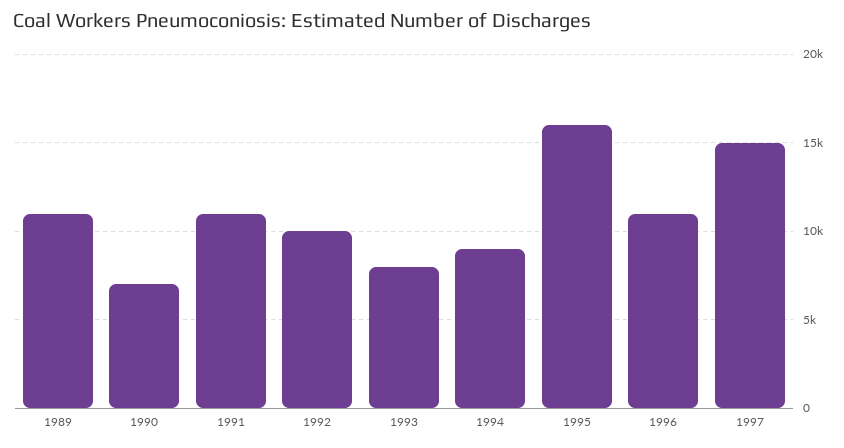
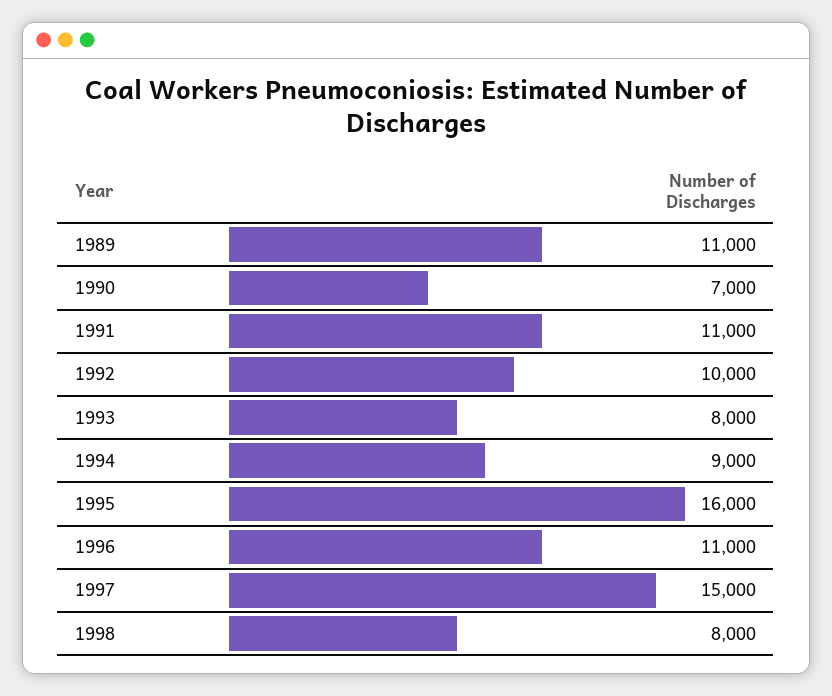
1998: none -> 8000

